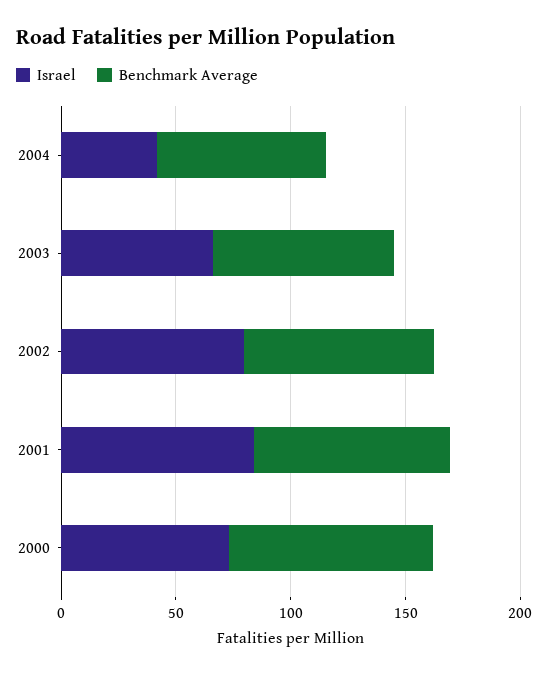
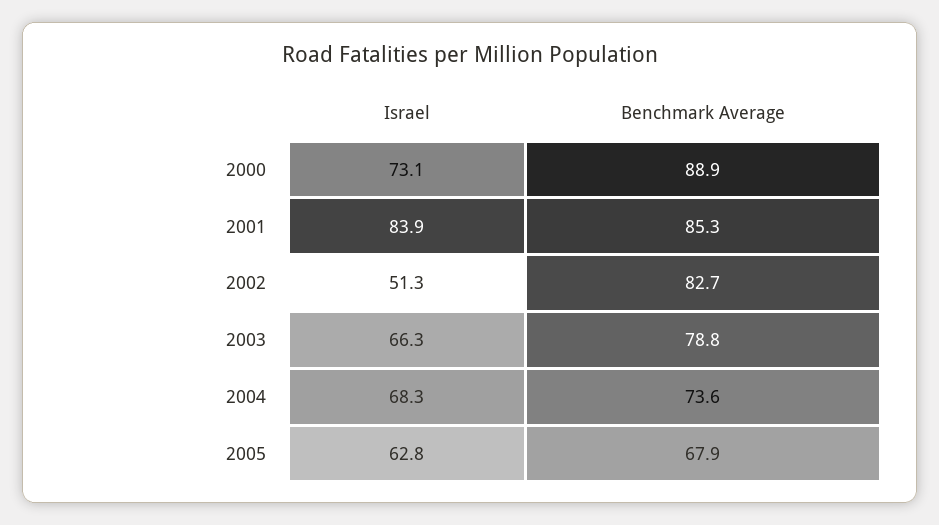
Israel, 2004: 40 -> 68.3
Israel, 2002: 80 -> 51.3
Israel, 2005: none -> 62.8
Benchmark Average, 2005: none -> 67.9

